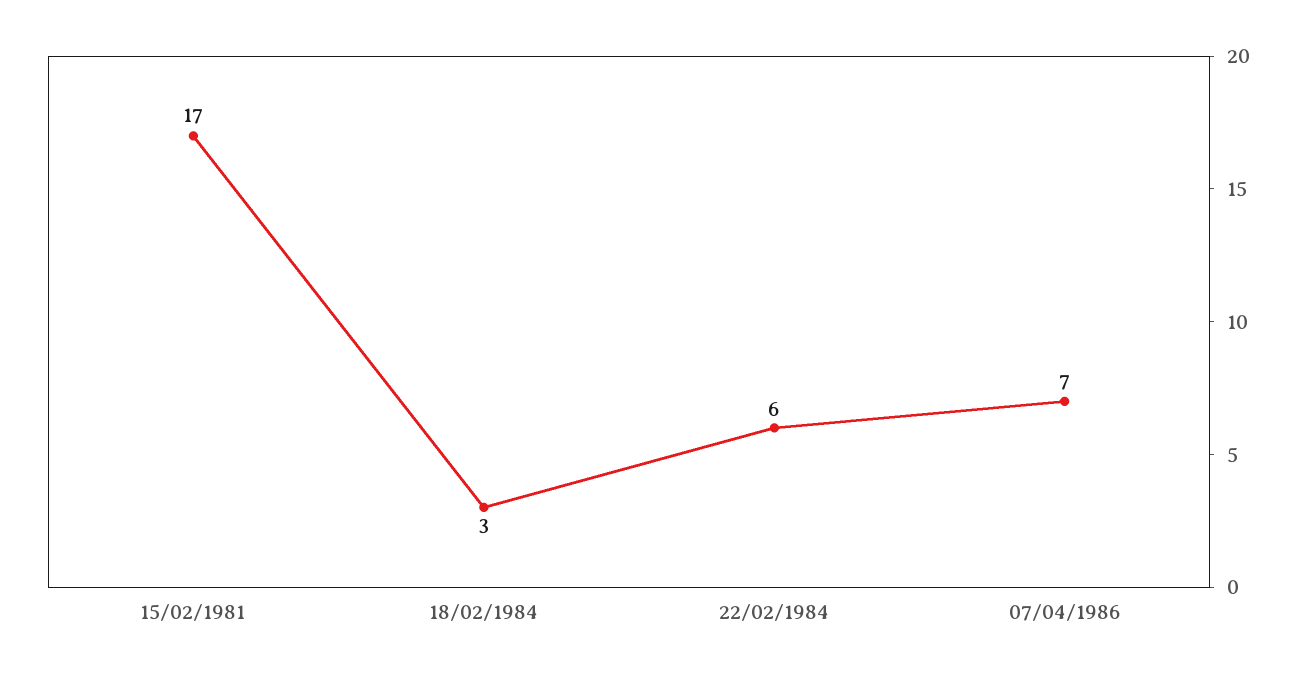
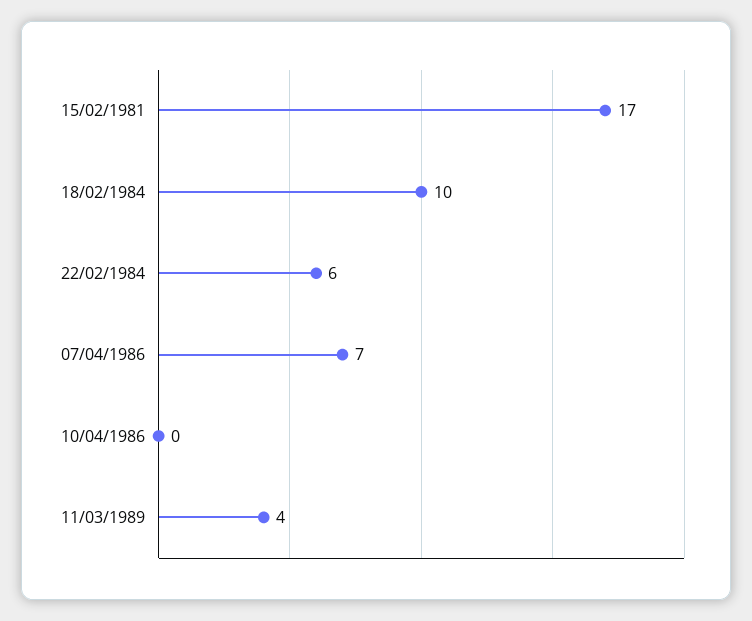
18/02/1984: 3 -> 10
10/04/1986: none -> 0
11/03/1989: none -> 4

